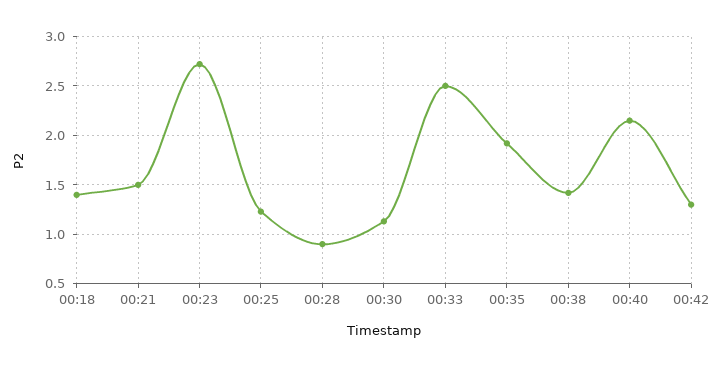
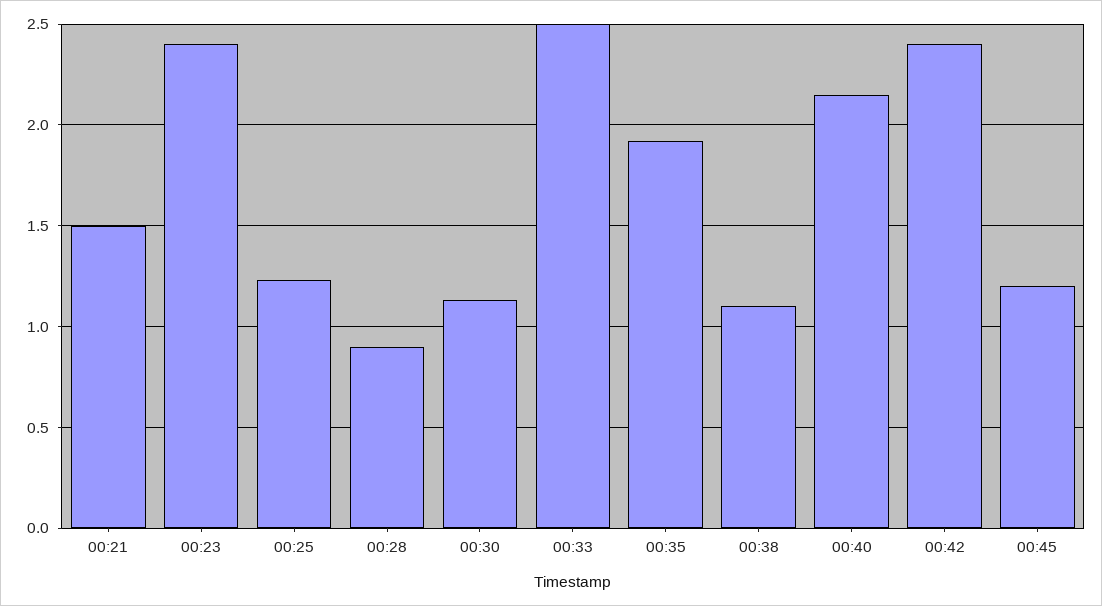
00:18: 1.4 -> none
00:23: 2.7 -> 2.4
00:38: 1.4 -> 1.1
00:42: 1.3 -> 2.4
00:45: none -> 1.2

